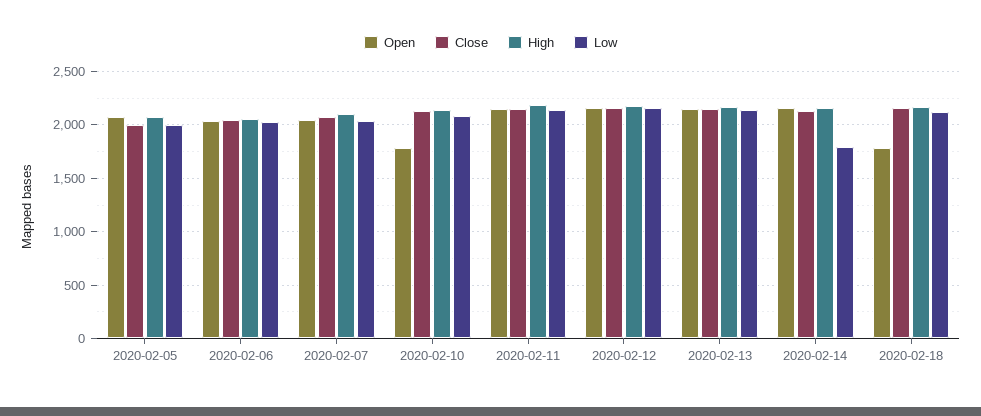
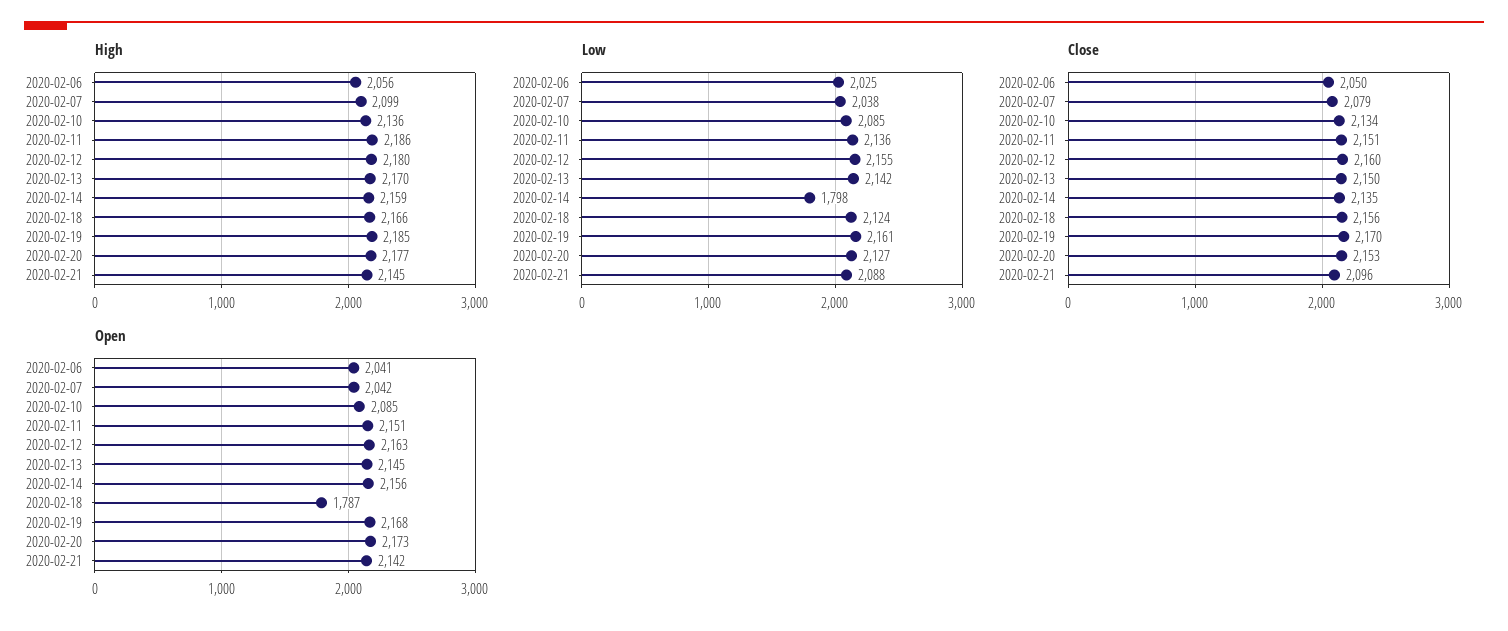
Open, 2020-02-05: 2100 -> none
Close, 2020-02-05: 2000 -> none
High, 2020-02-05: 2100 -> none
Low, 2020-02-05: 2000 -> none
Open, 2020-02-10: 1800 -> 2085
High, 2020-02-19: none -> 2185
High, 2020-02-20: none -> 2177
High, 2020-02-21: none -> 2145
Low, 2020-02-19: none -> 2161
Low, 2020-02-20: none -> 2127
Low, 2020-02-21: none -> 2088
Close, 2020-02-19: none -> 2170
Close, 2020-02-20: none -> 2153
Close, 2020-02-21: none -> 2096
Open, 2020-02-19: none -> 2168
Open, 2020-02-20: none -> 2173
Open, 2020-02-21: none -> 2142

